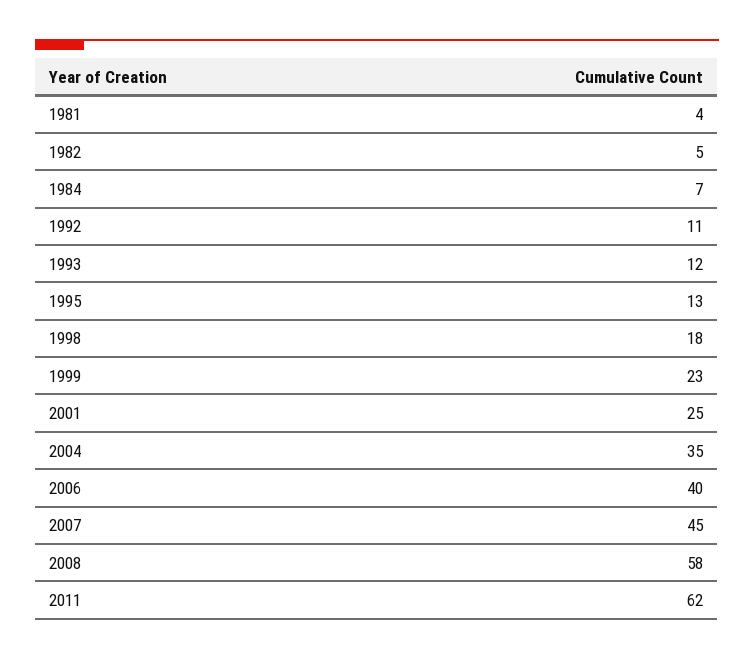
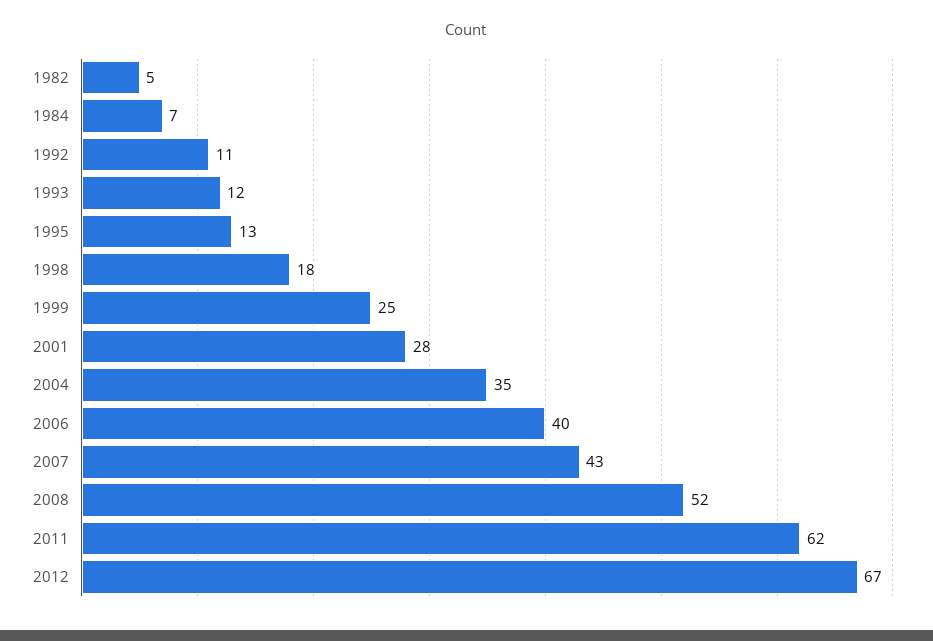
1981: 4 -> none
1999: 23 -> 25
2001: 25 -> 28
2007: 45 -> 43
2008: 58 -> 52
2012: none -> 67

